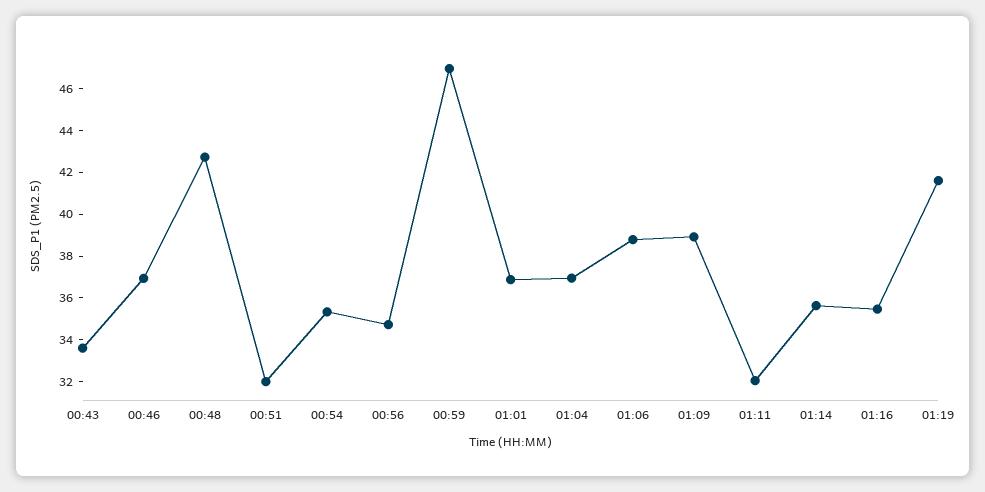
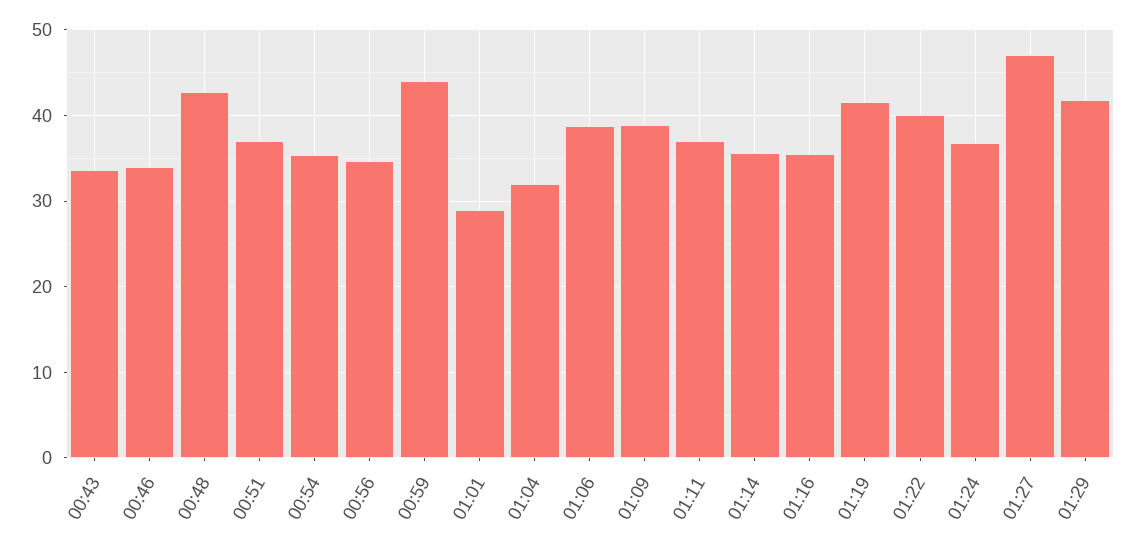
00:46: 37 -> 34
00:51: 32 -> 37
00:59: 47 -> 44
01:01: 37 -> 29
01:04: 37 -> 32
01:11: 32 -> 37
01:22: none -> 40
01:24: none -> 37
01:27: none -> 47
01:29: none -> 42

